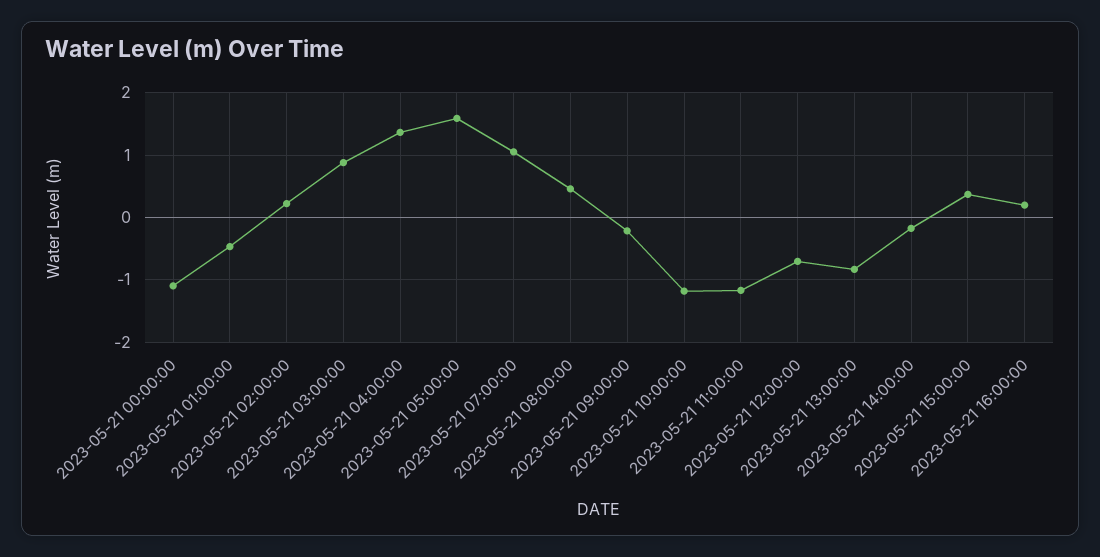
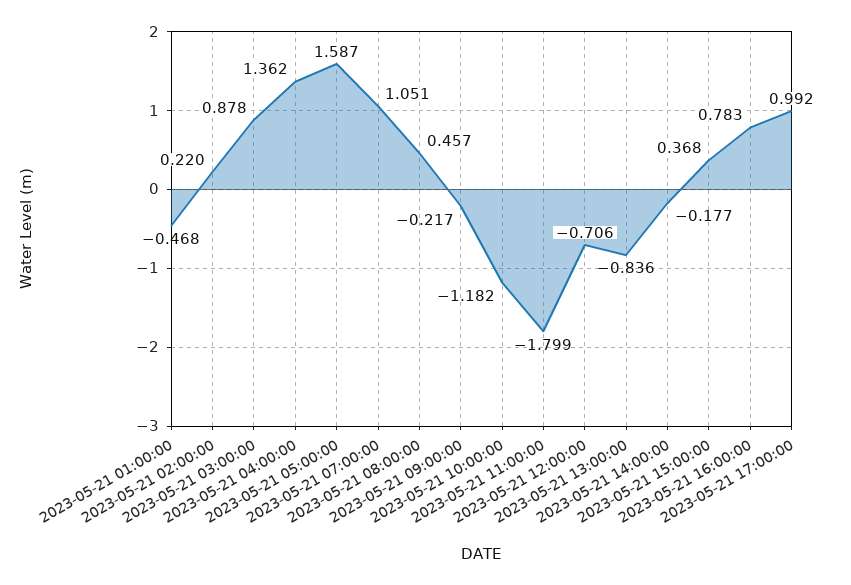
2023-05-21 00:00:00: -1.1 -> none
2023-05-21 11:00:00: -1.2 -> -1.799
2023-05-21 16:00:00: 0.2 -> 0.783
2023-05-21 17:00:00: none -> 0.992

